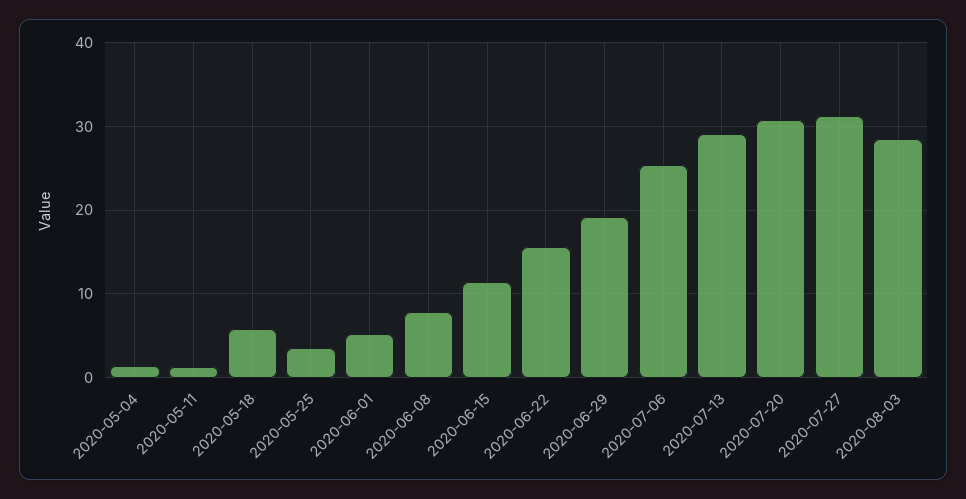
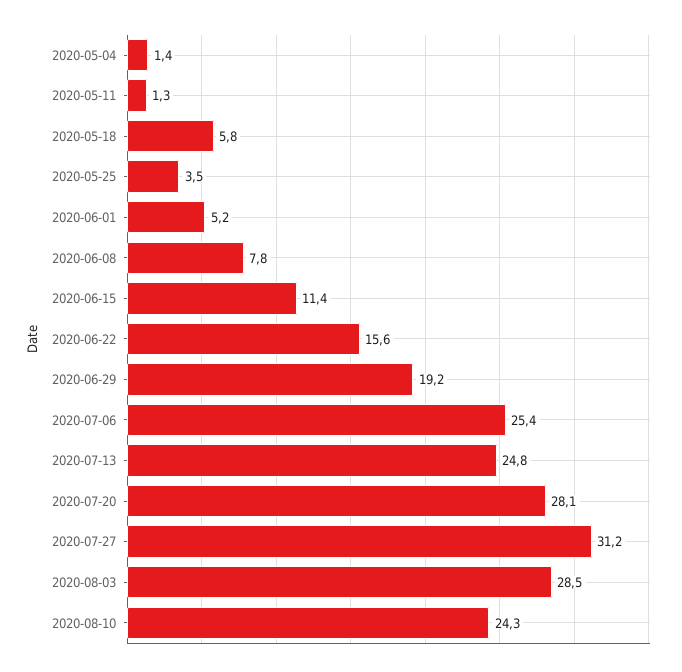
2020-07-13: 29 -> 24.8
2020-07-20: 31 -> 28.1
2020-08-10: none -> 24.3

